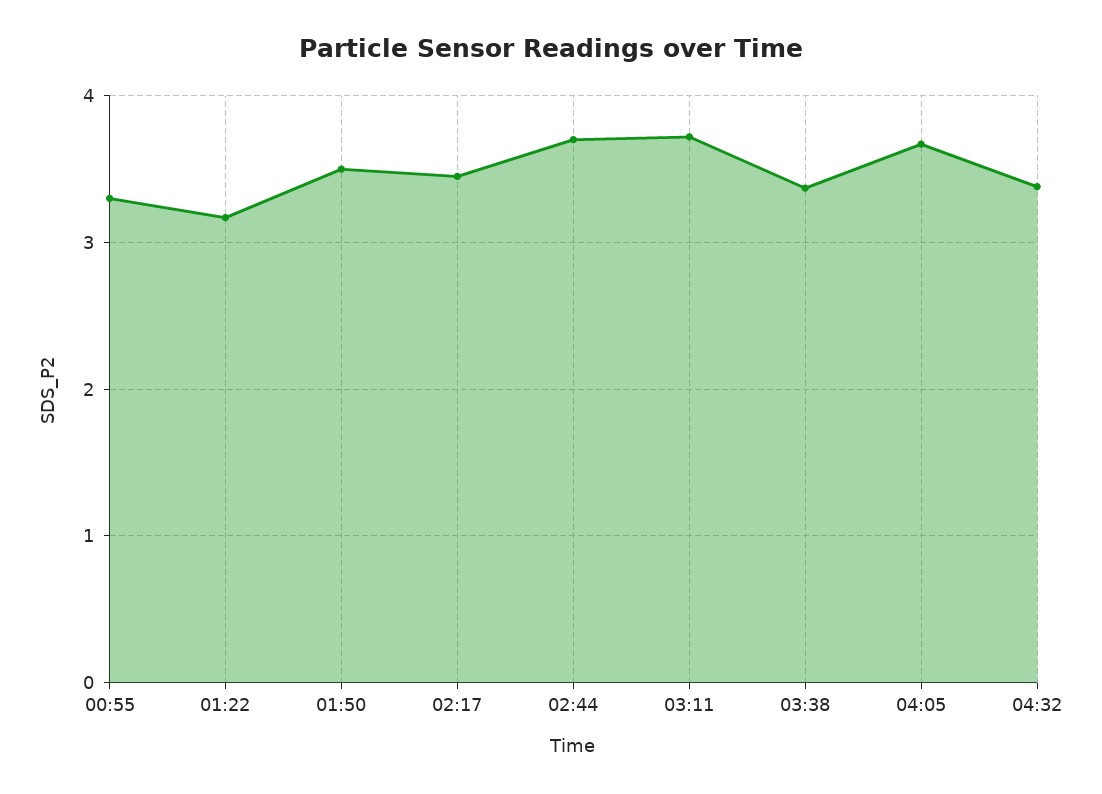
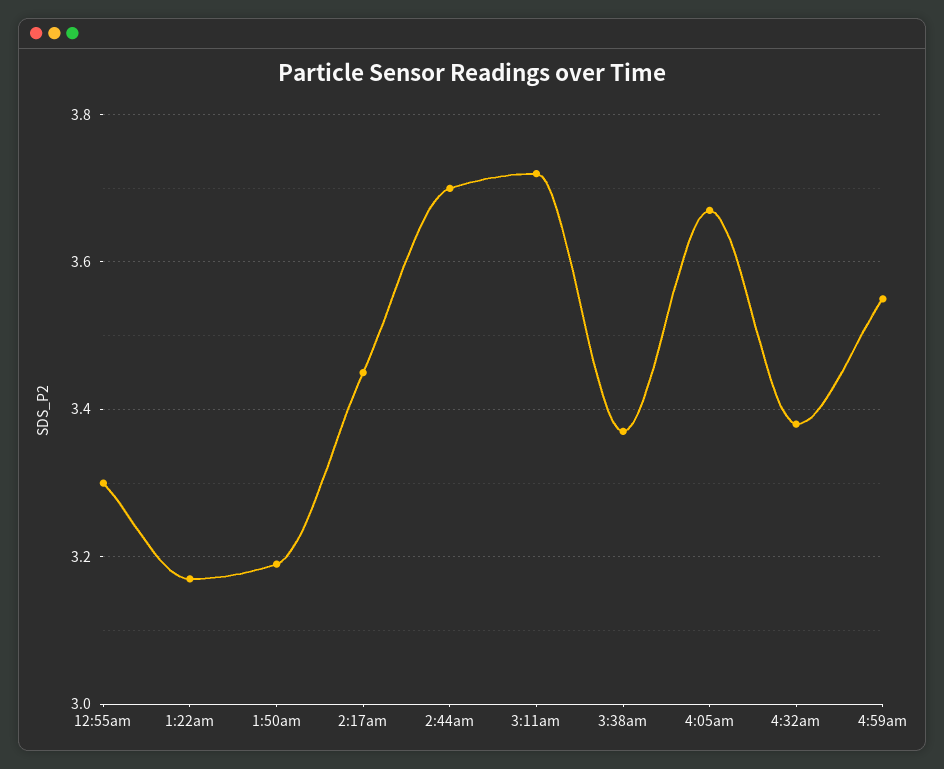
01:50: 3.5 -> 3.2
4:59am: none -> 3.55

